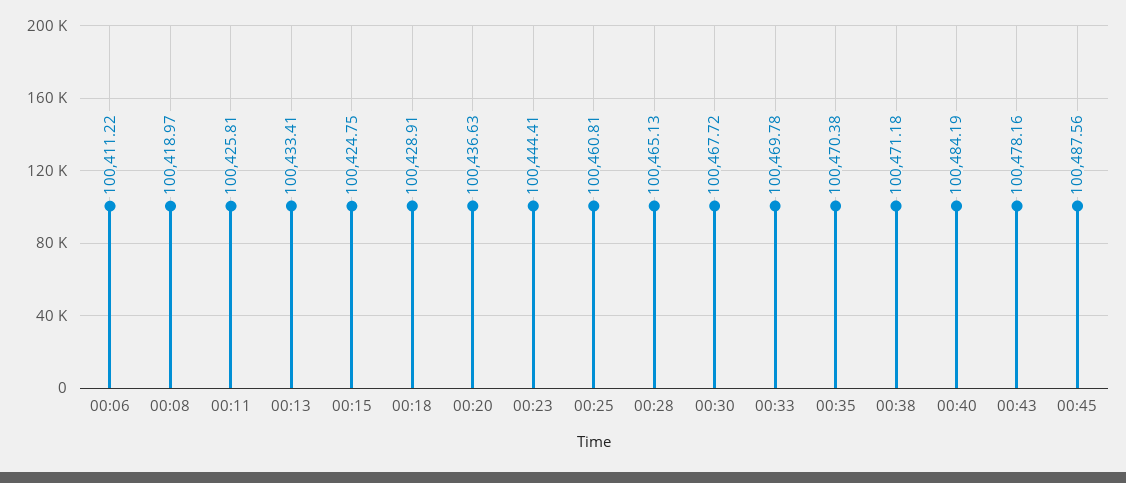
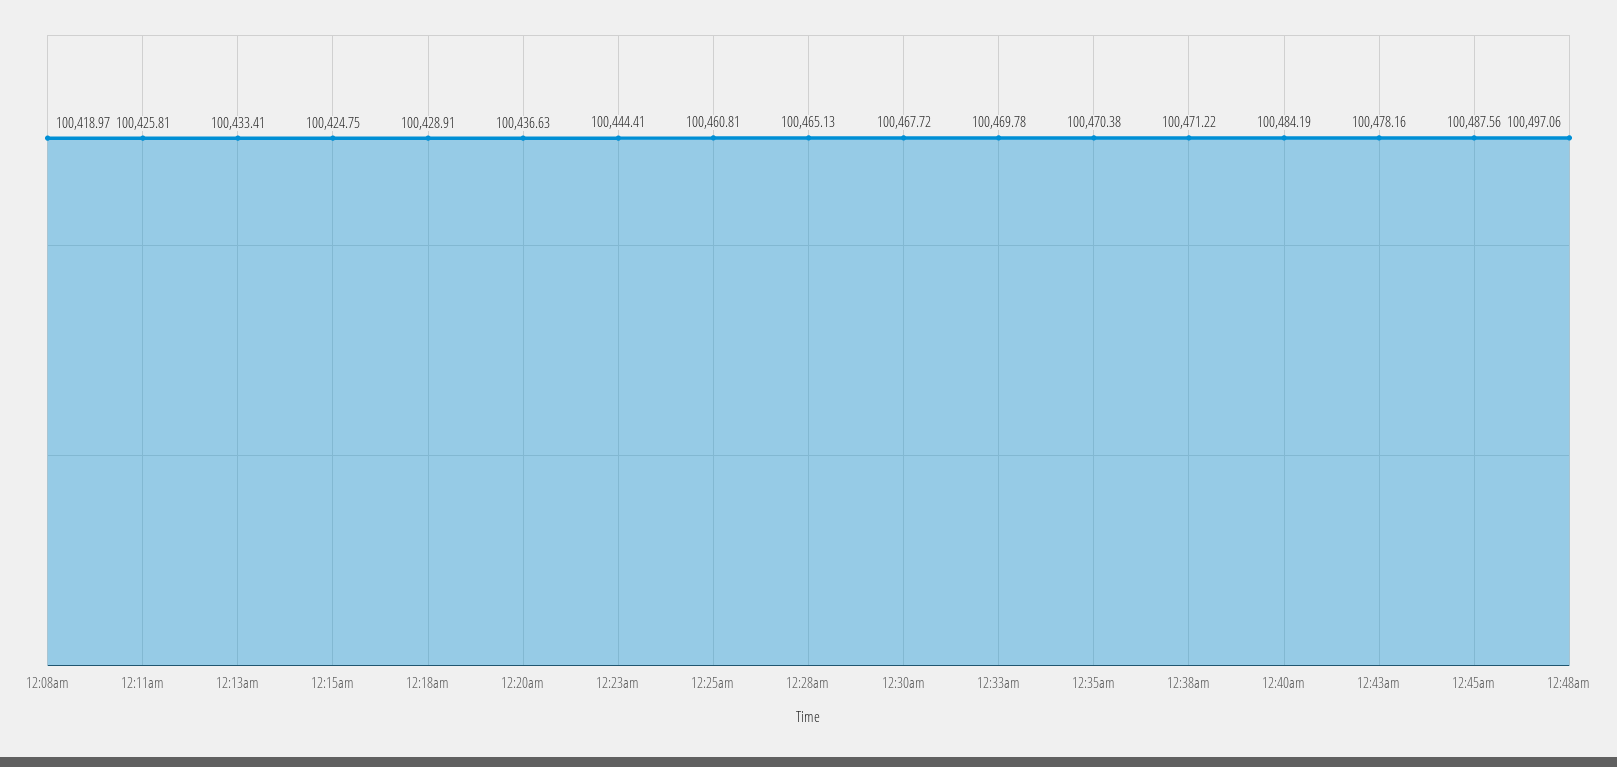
00:06: 100411.22 -> none
00:38: 100471.18 -> 100471.22
12:48am: none -> 100497.06

